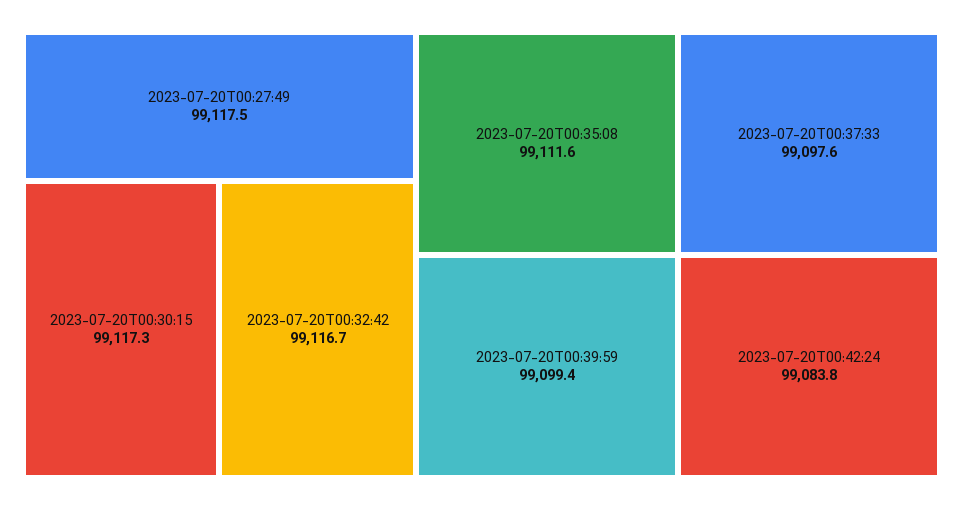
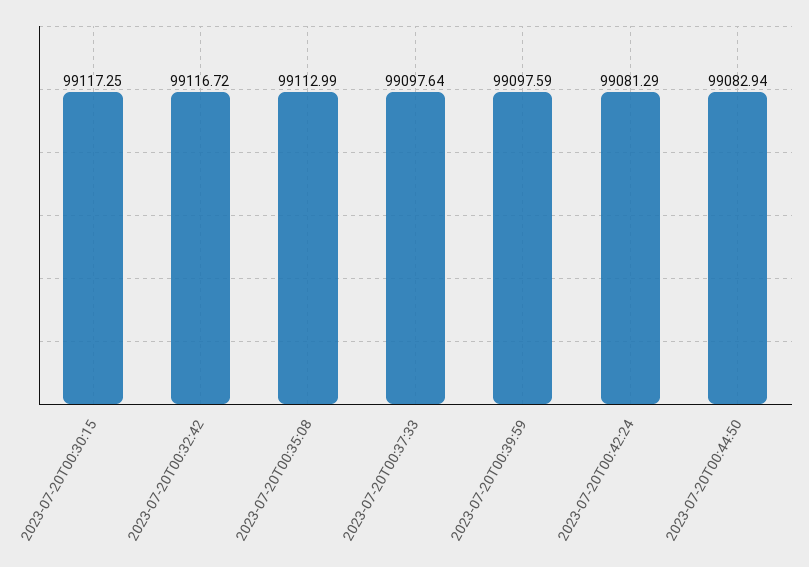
2023-07-20T00:27:49: 99117.5 -> none
2023-07-20T00:35:08: 99111.6 -> 99112.99
2023-07-20T00:39:59: 99099.4 -> 99097.59
2023-07-20T00:42:24: 99083.8 -> 99081.29
2023-07-20T00:44:50: none -> 99082.94

